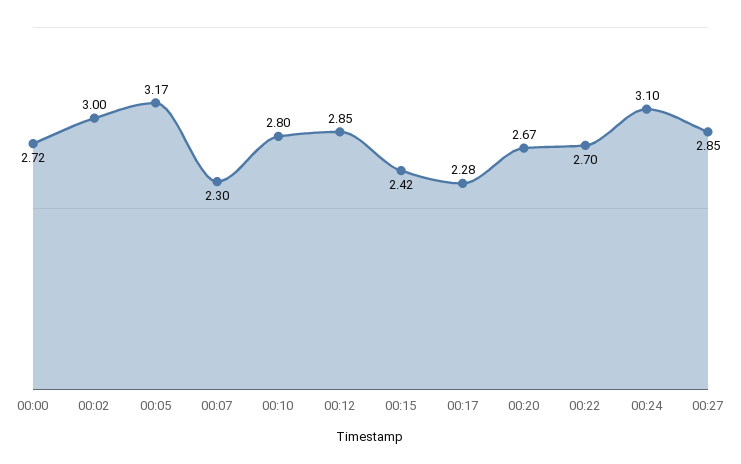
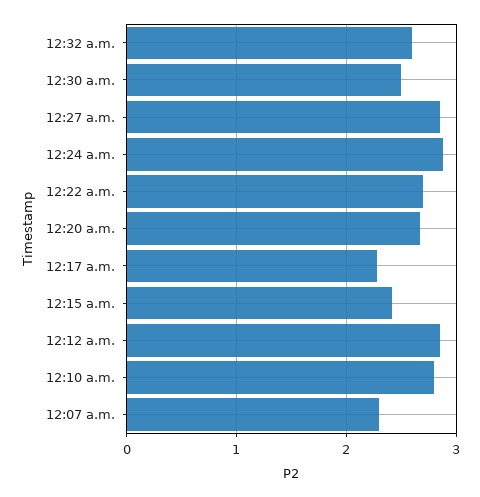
00:00: 2.72 -> none
00:02: 3 -> none
00:05: 3.17 -> none
00:24: 3.1 -> 2.9
12:32 a.m.: none -> 2.6
12:30 a.m.: none -> 2.5

